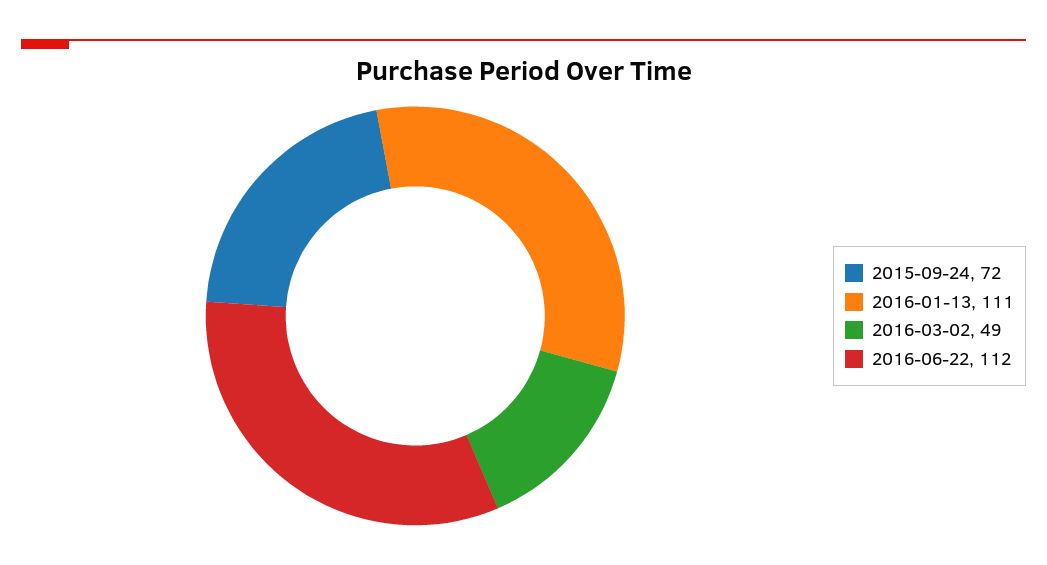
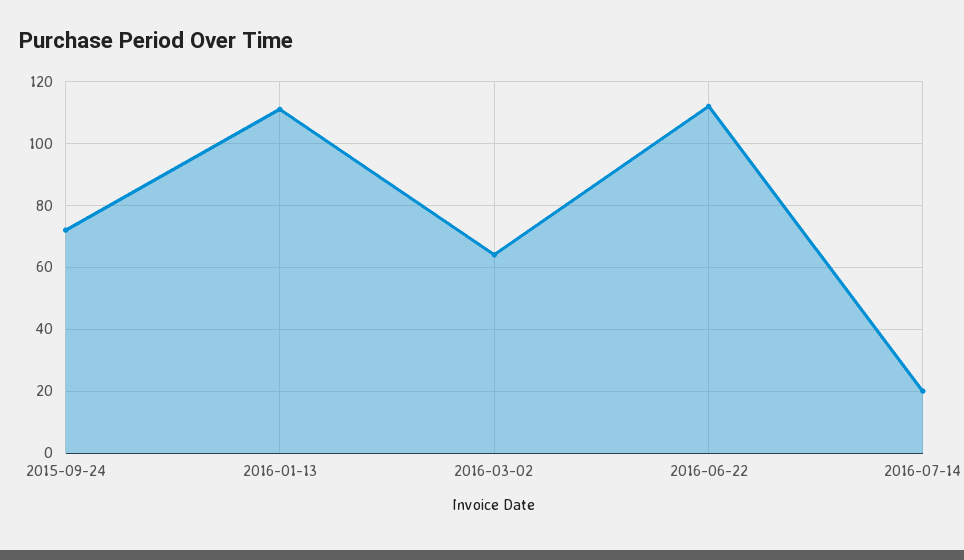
2016-03-02: 49 -> 65
2016-07-14: none -> 20

